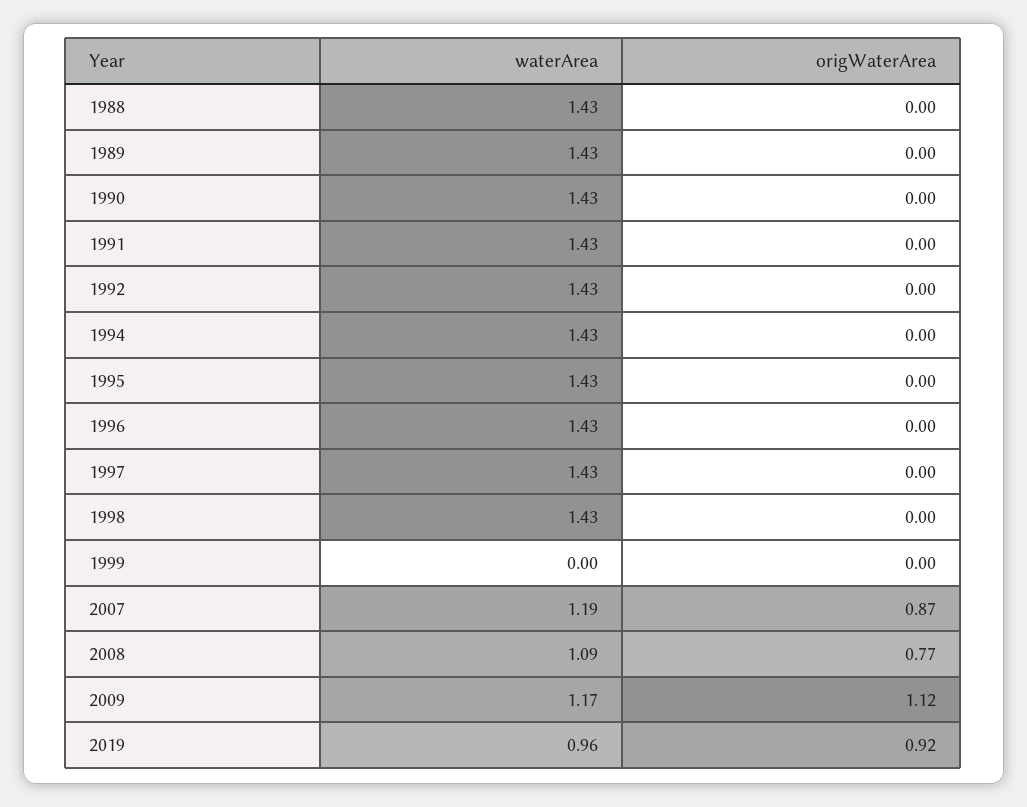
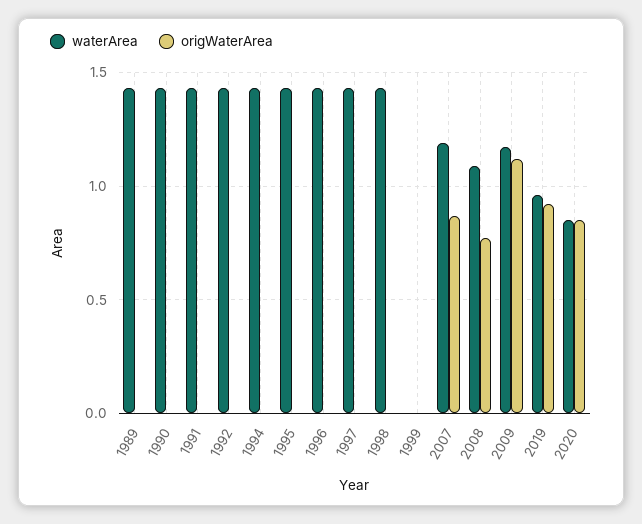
waterArea, 1988: 1.43 -> none
origWaterArea, 1988: 0 -> none
waterArea, 2020: none -> 0.85
origWaterArea, 2020: none -> 0.85

